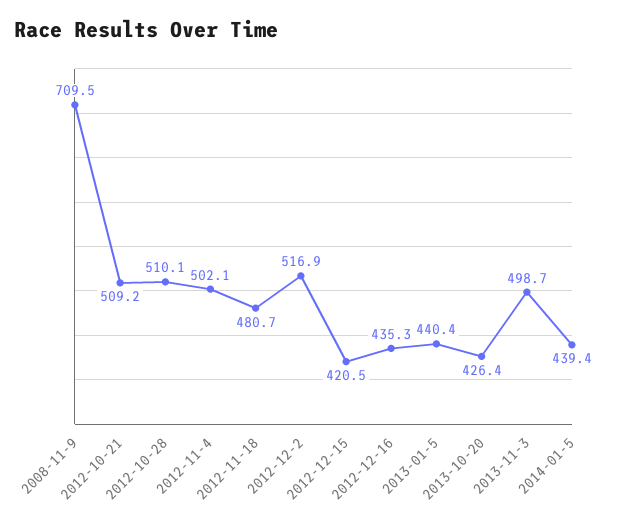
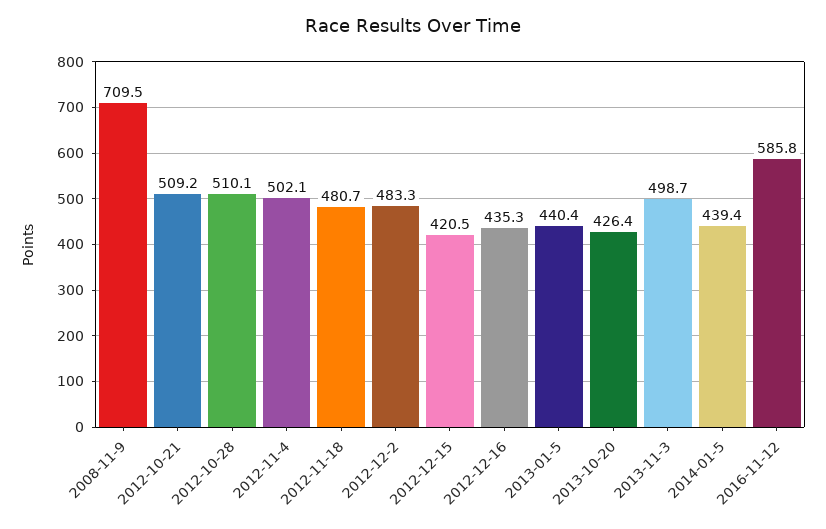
2012-12-2: 516.9 -> 483.3
2016-11-12: none -> 585.8

